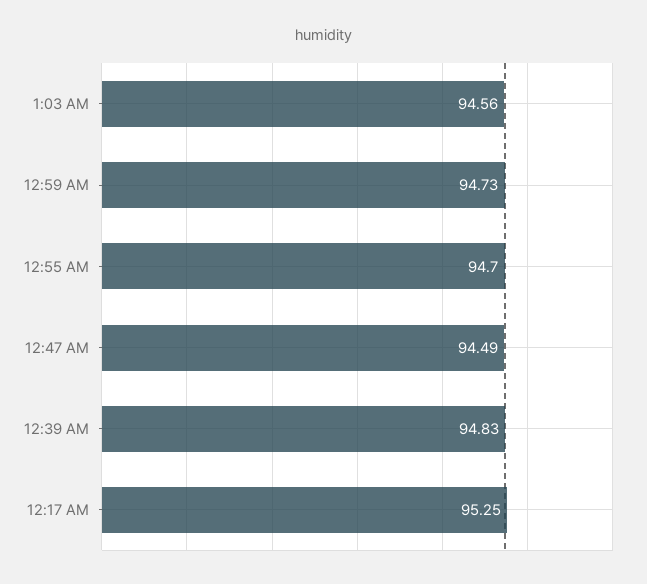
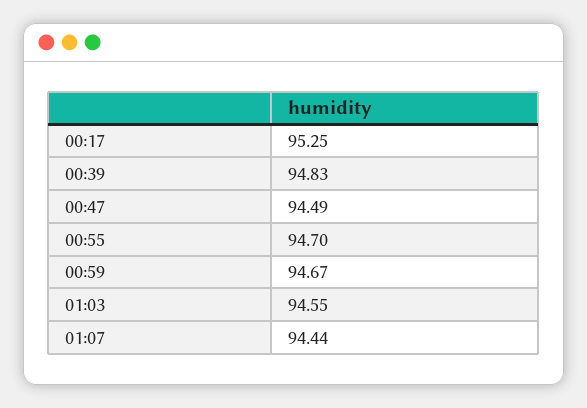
1:03 AM: 94.56 -> 94.55
12:59 AM: 94.73 -> 94.67
01:07: none -> 94.44

